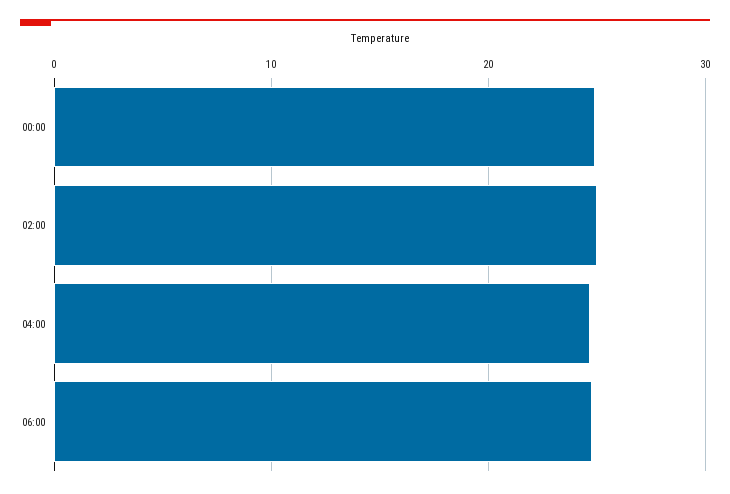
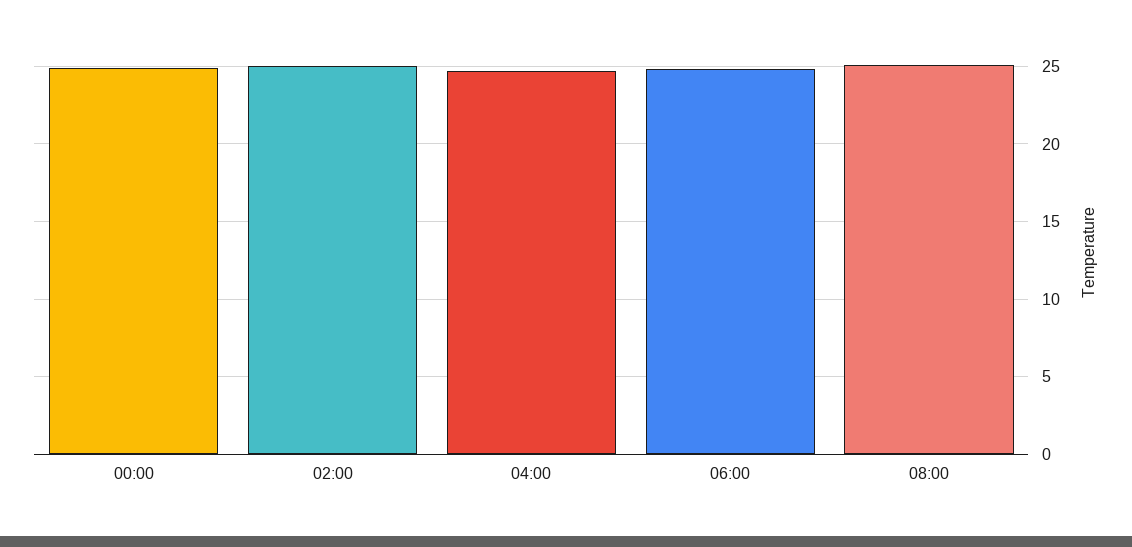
08:00: none -> 25

